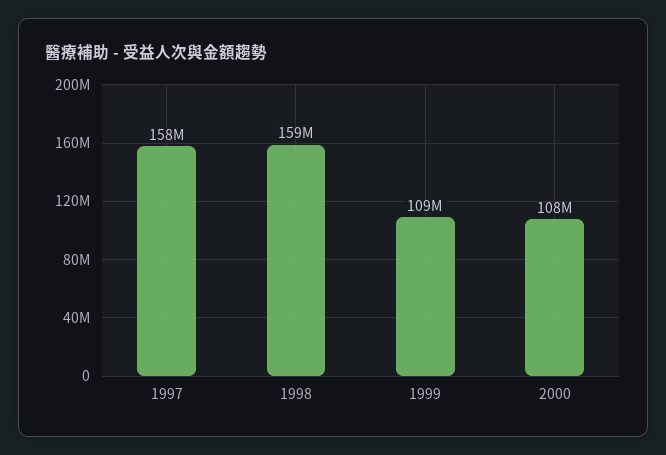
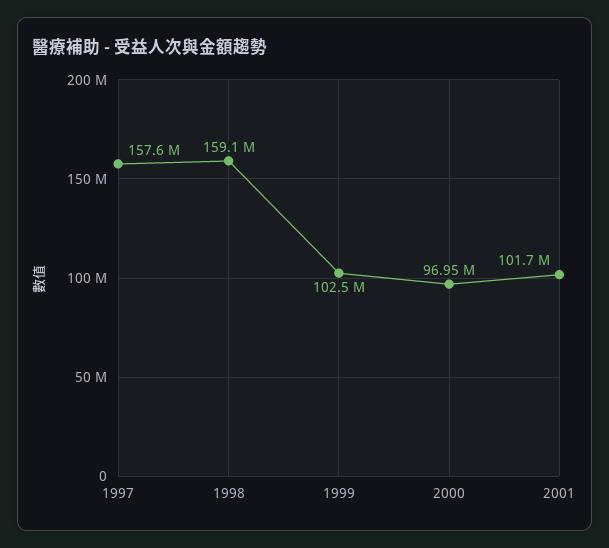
1999: 109000000 -> 102500000
2000: 108000000 -> 96950000
2001: none -> 101700000

